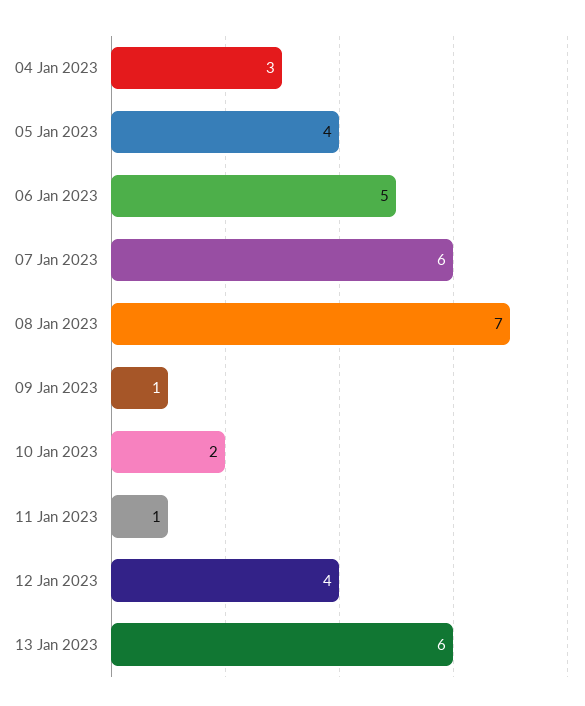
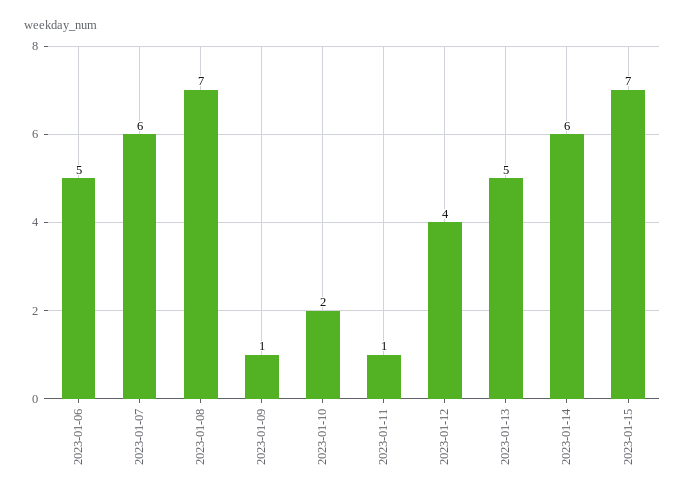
04 Jan 2023: 3 -> none
05 Jan 2023: 4 -> none
13 Jan 2023: 6 -> 5
2023-01-14: none -> 6
2023-01-15: none -> 7

